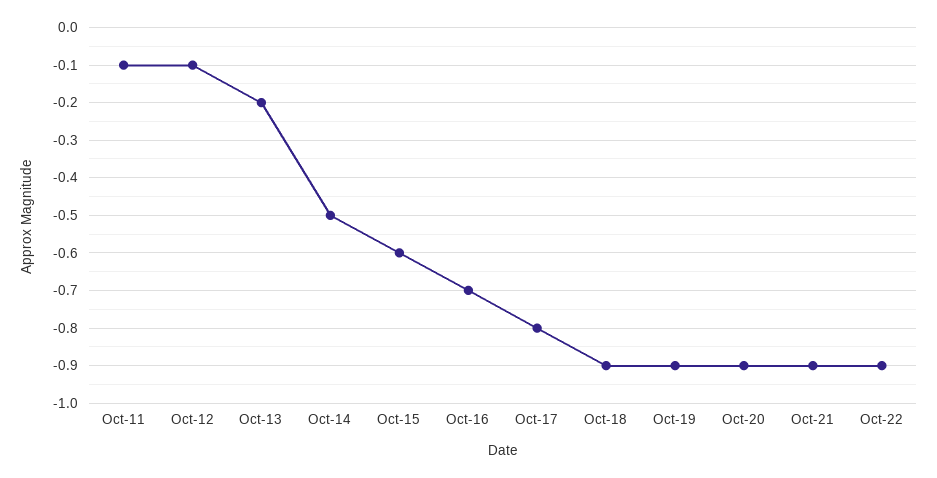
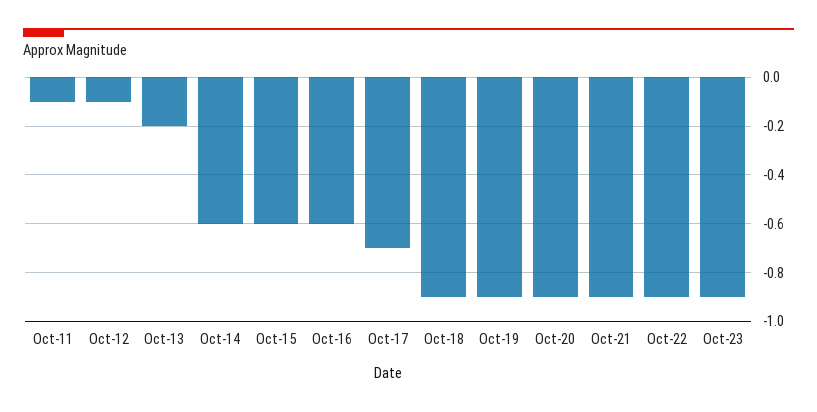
Oct-14: -0.5 -> -0.6
Oct-16: -0.7 -> -0.6
Oct-17: -0.8 -> -0.7
Oct-23: none -> -0.9

